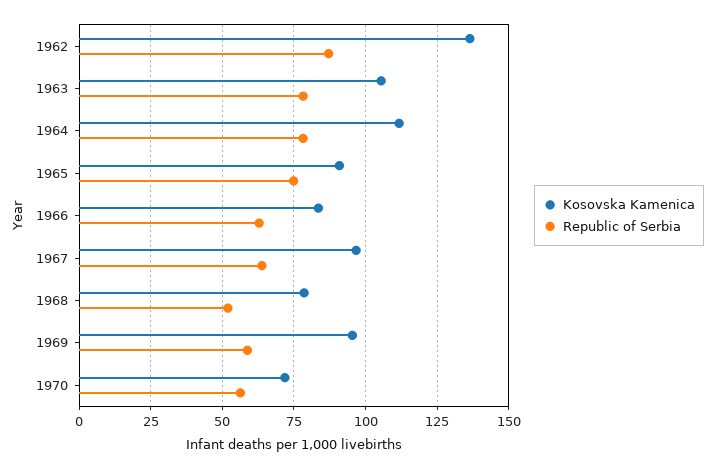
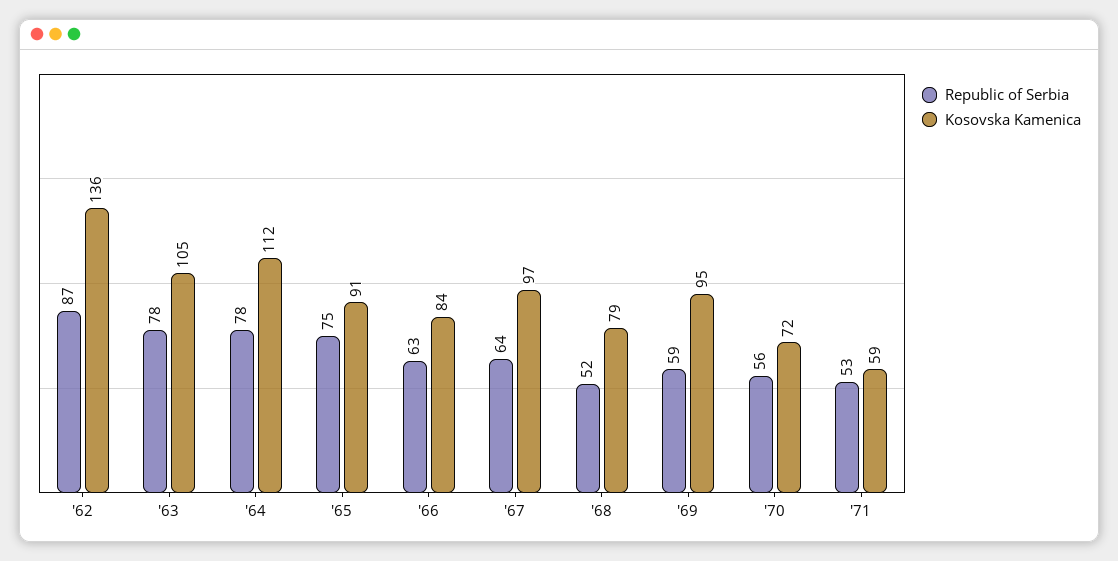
Republic of Serbia, '71: none -> 53
Kosovska Kamenica, '71: none -> 59

